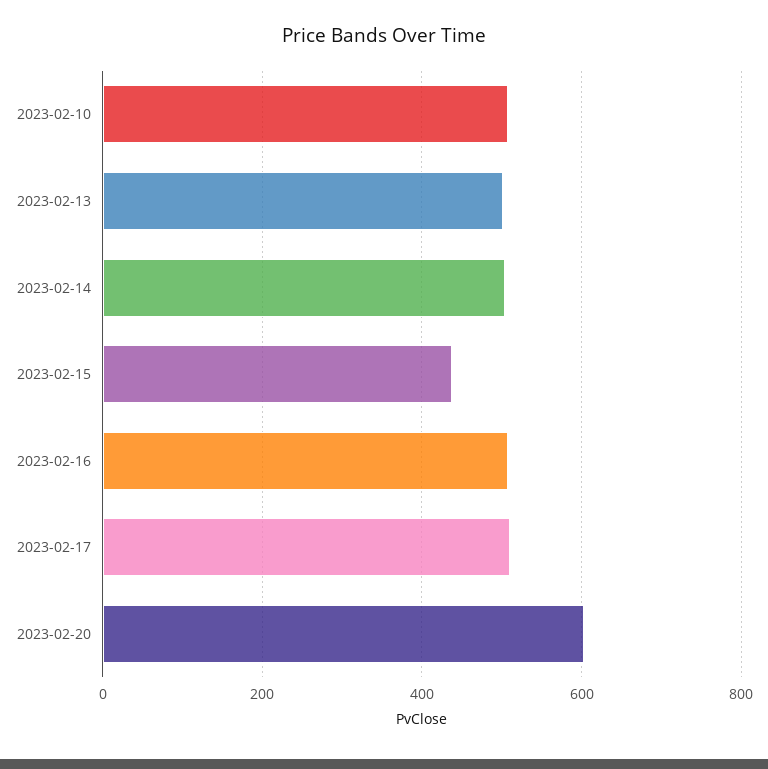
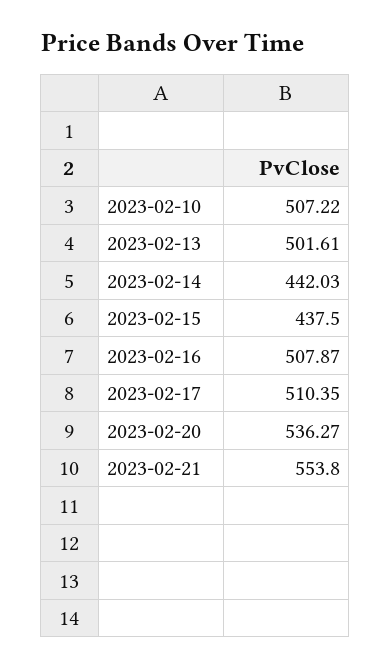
2023-02-14: 500 -> 442.03
2023-02-20: 600 -> 536.27
2023-02-21: none -> 553.8

